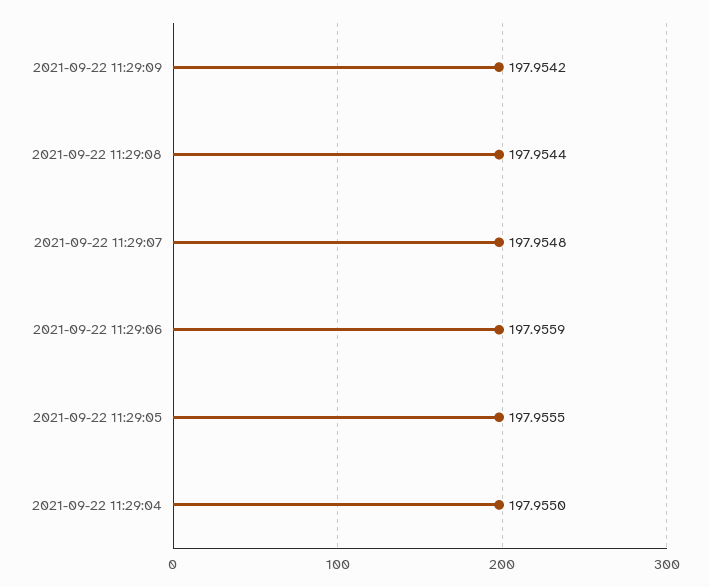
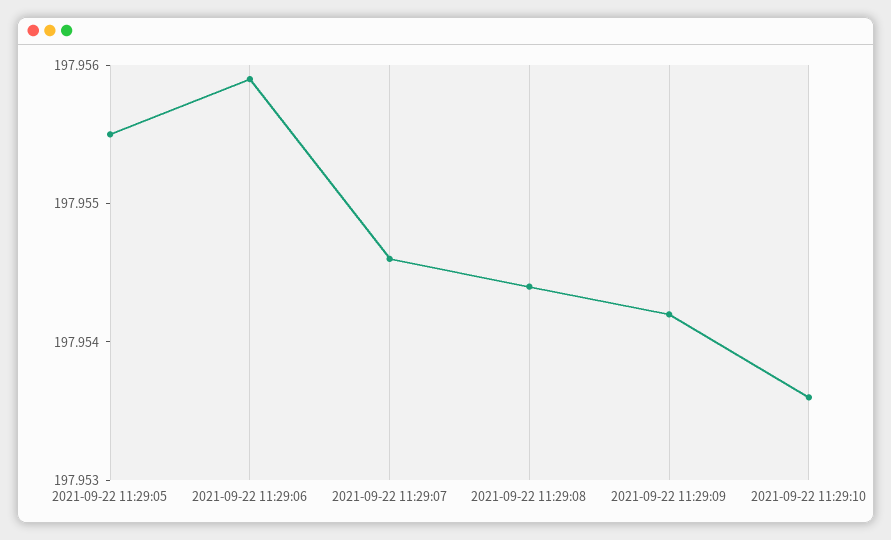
2021-09-22 11:29:07: 197.9548 -> 197.9546
2021-09-22 11:29:04: 197.955 -> none
2021-09-22 11:29:10: none -> 197.9536

